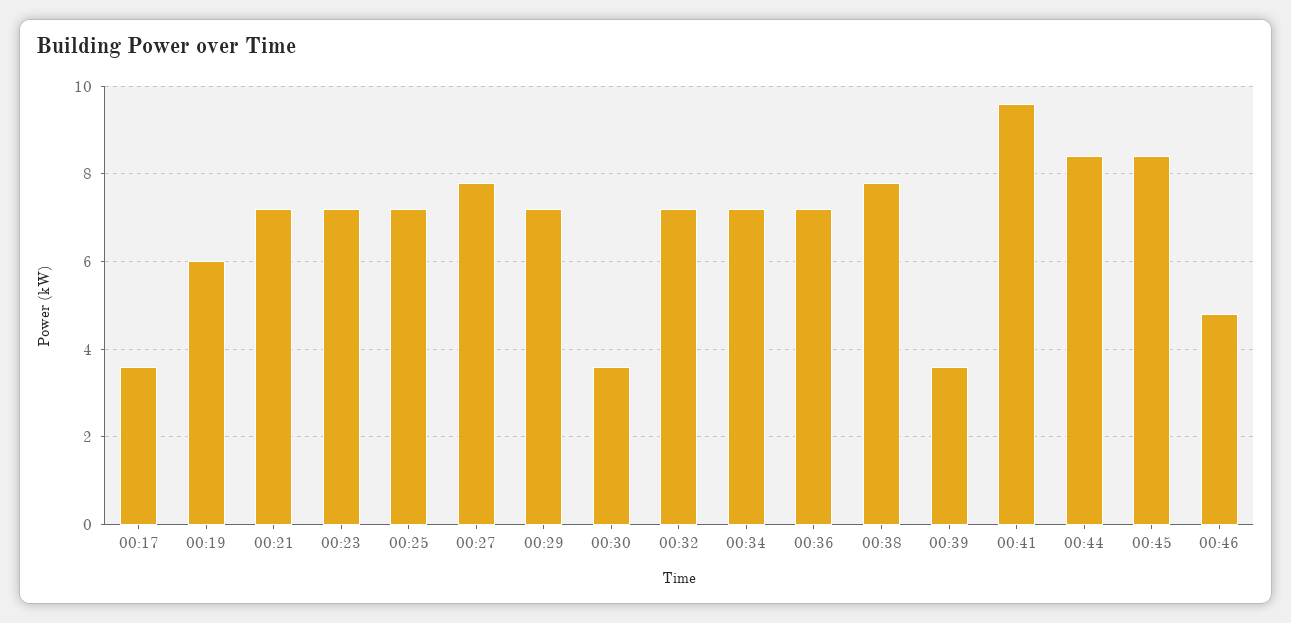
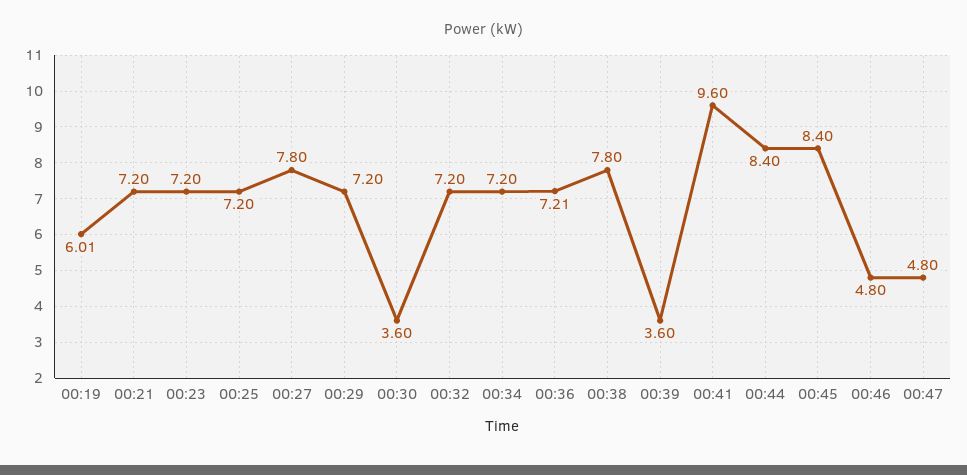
00:17: 3.6 -> none
00:47: none -> 4.8

